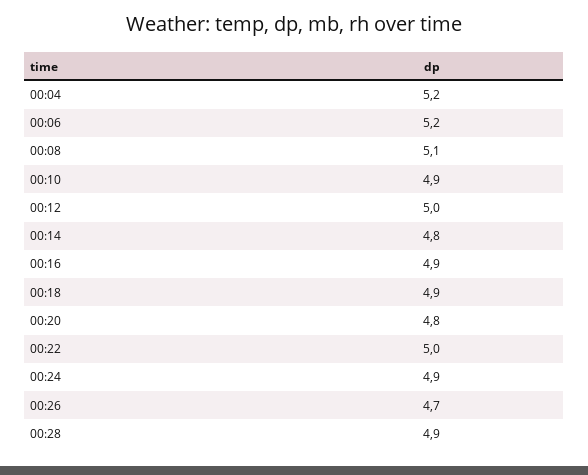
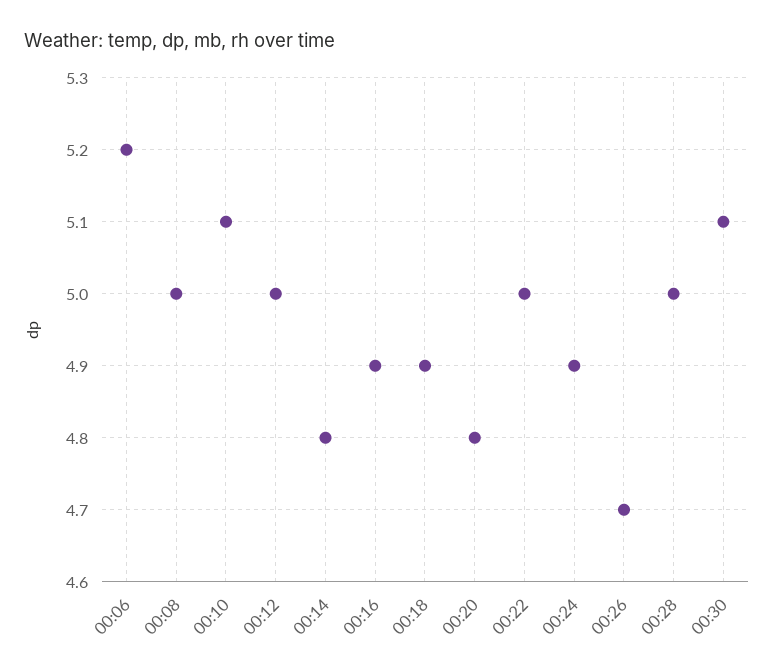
00:04: 5.2 -> none
00:08: 5.1 -> 5
00:10: 4.9 -> 5.1
00:28: 4.9 -> 5
00:30: none -> 5.1

